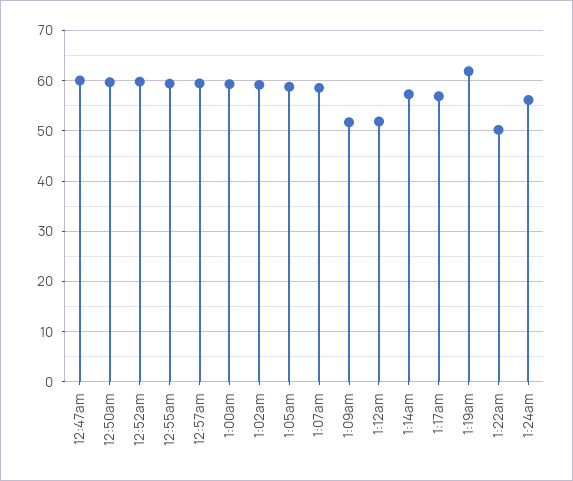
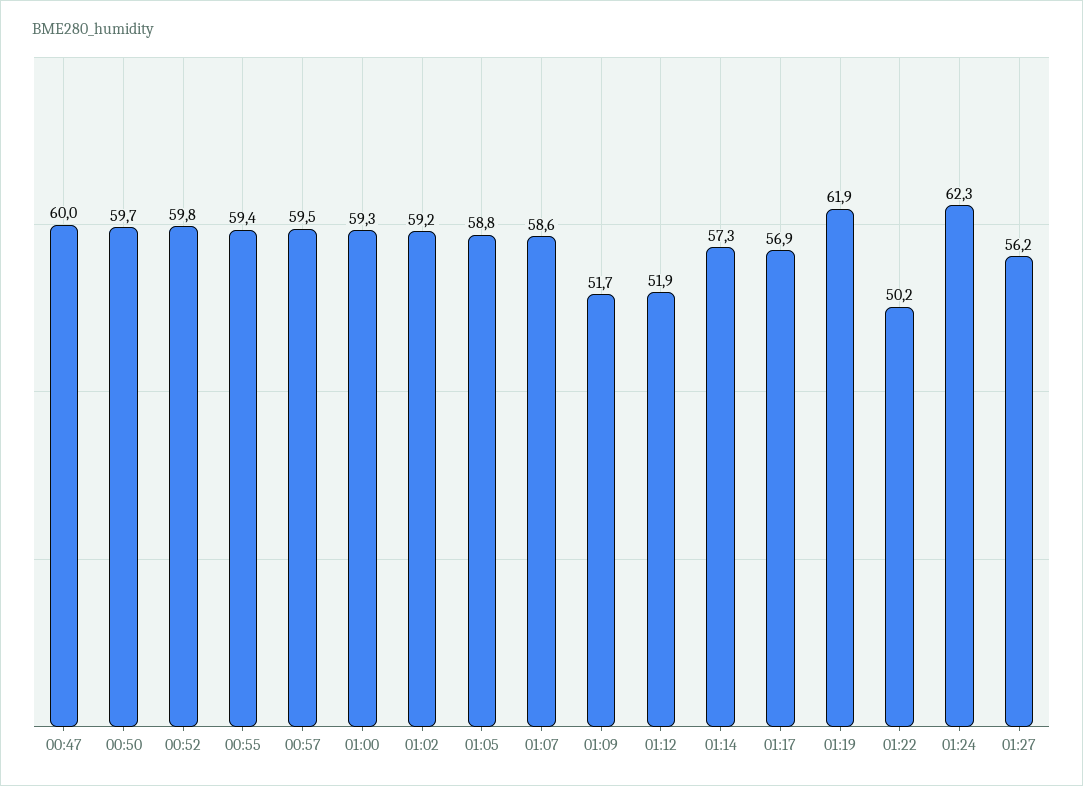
1:24am: 56 -> 62.3
01:27: none -> 56.2

